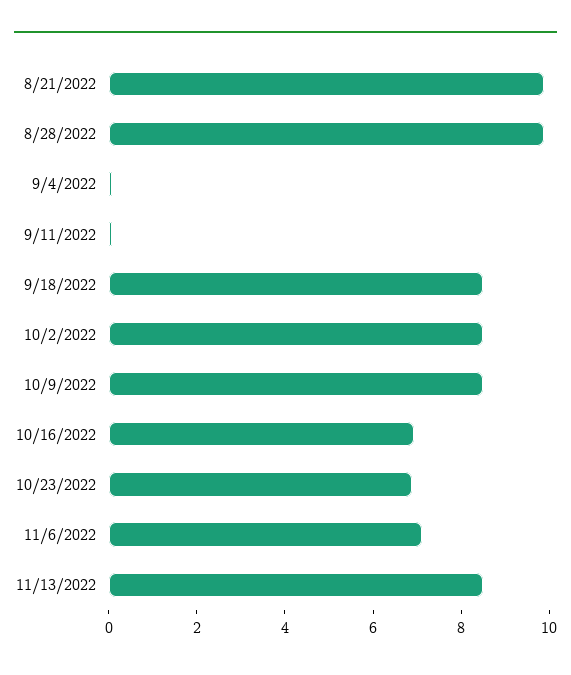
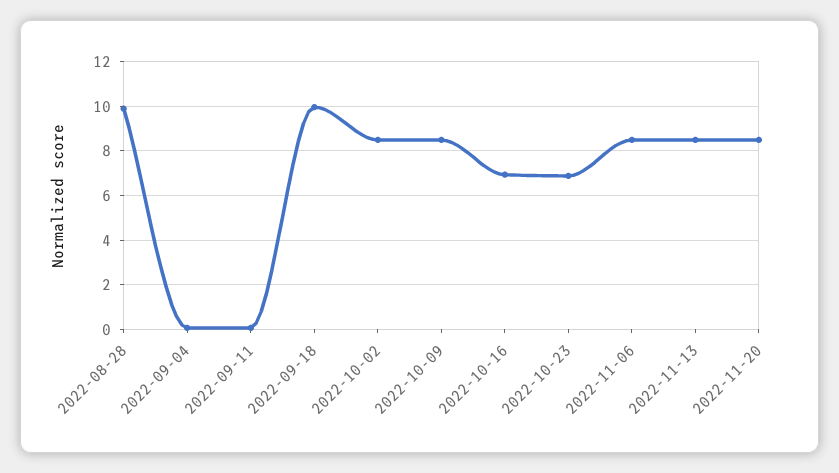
8/21/2022: 10 -> none
9/18/2022: 8.5 -> 10
11/6/2022: 7 -> 8.5
2022-11-20: none -> 8.5

